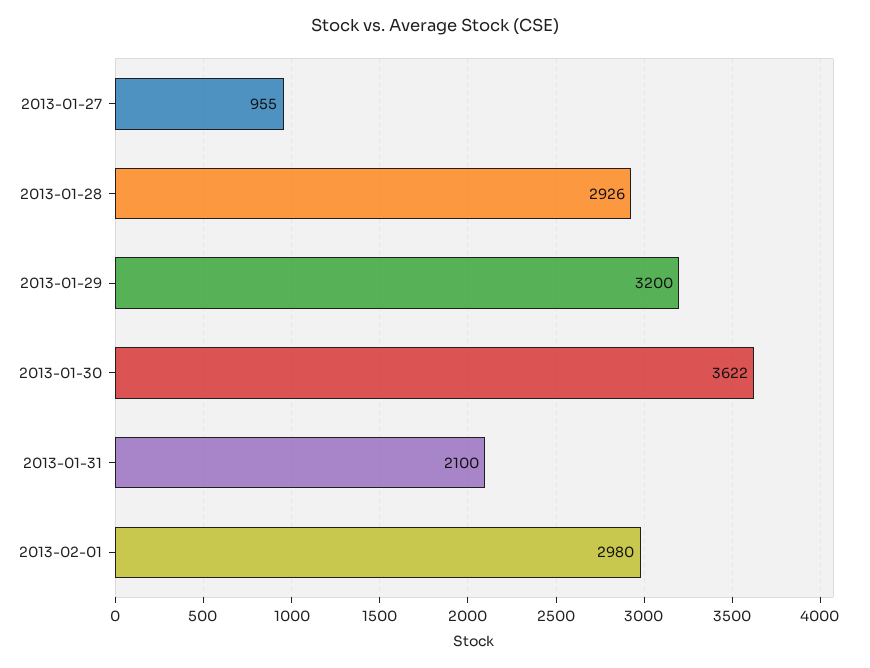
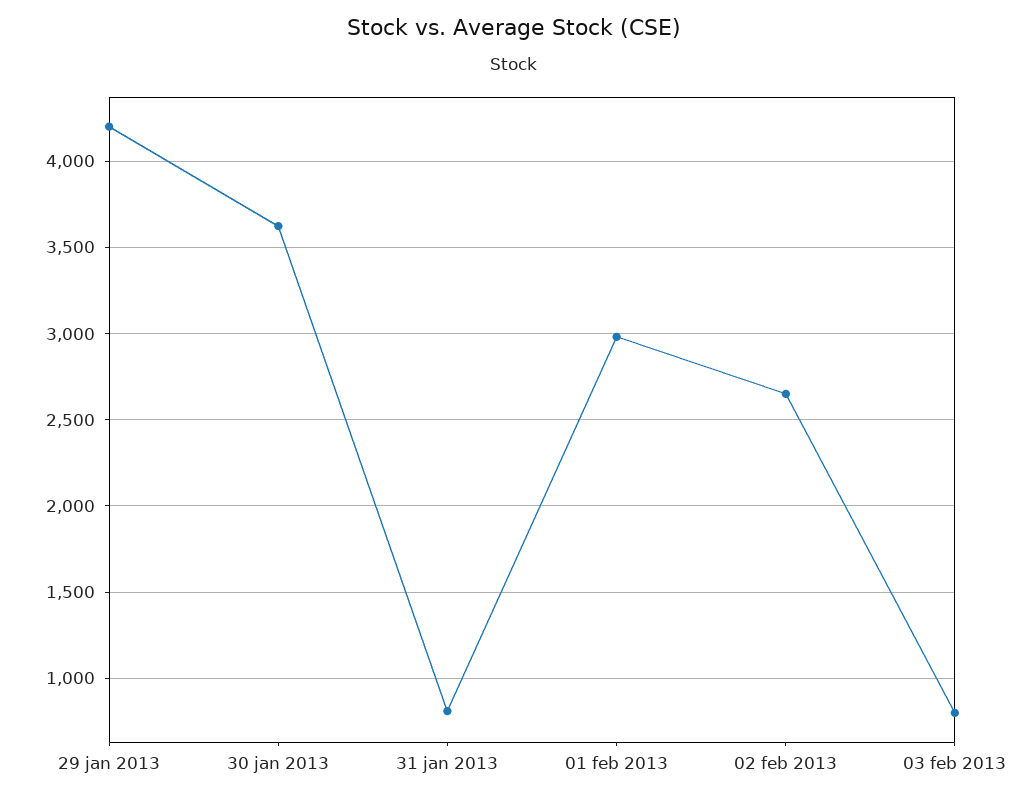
2013-01-27: 955 -> none
2013-01-28: 2926 -> none
2013-01-29: 3200 -> 4200
2013-01-31: 2100 -> 800
02 feb 2013: none -> 2650
03 feb 2013: none -> 800

